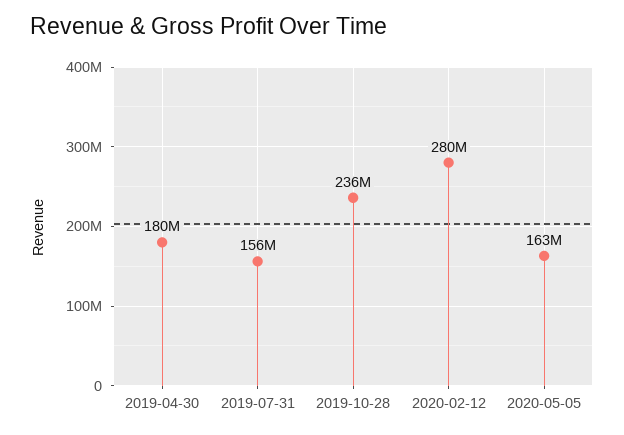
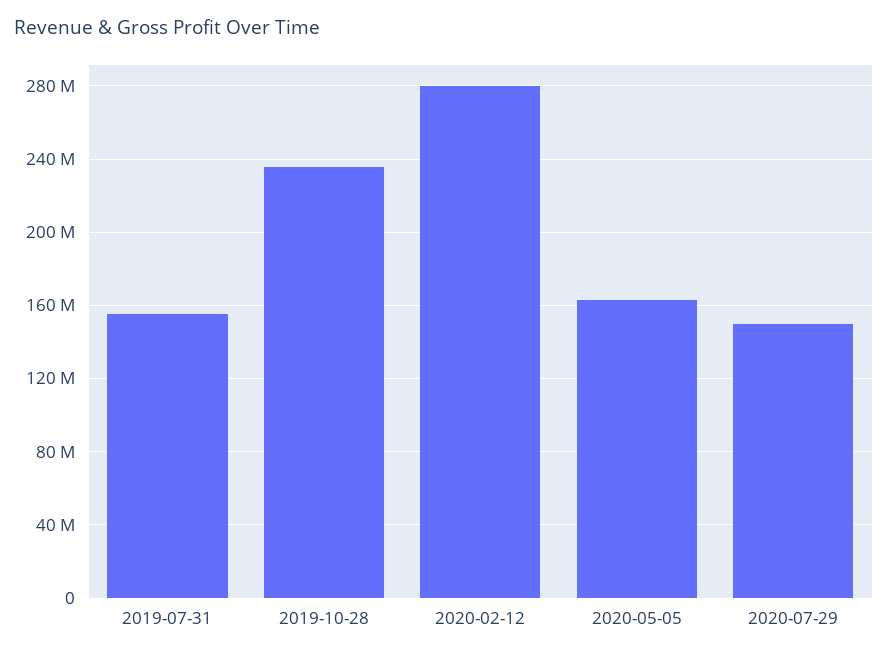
2019-04-30: 180000000 -> none
2020-07-29: none -> 150000000

